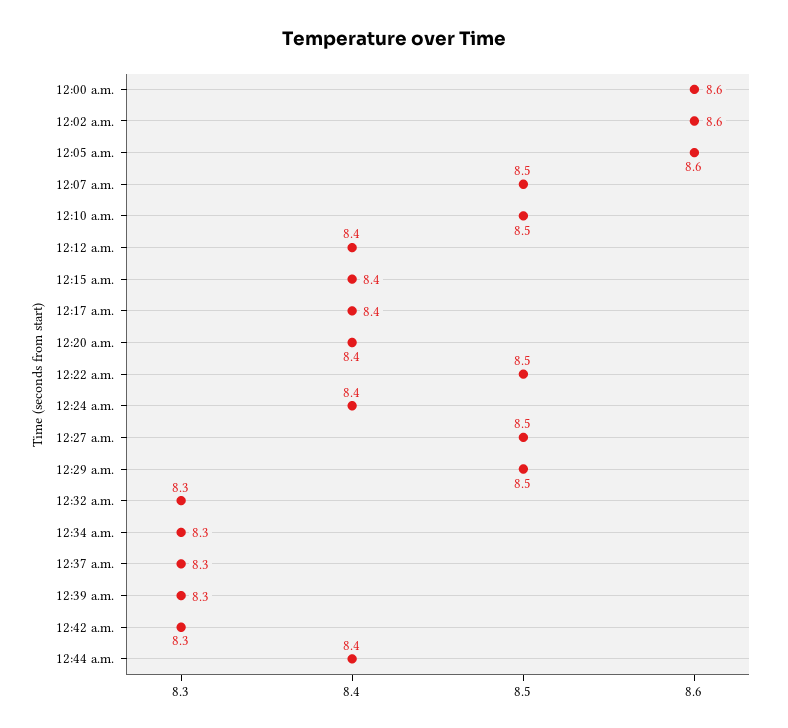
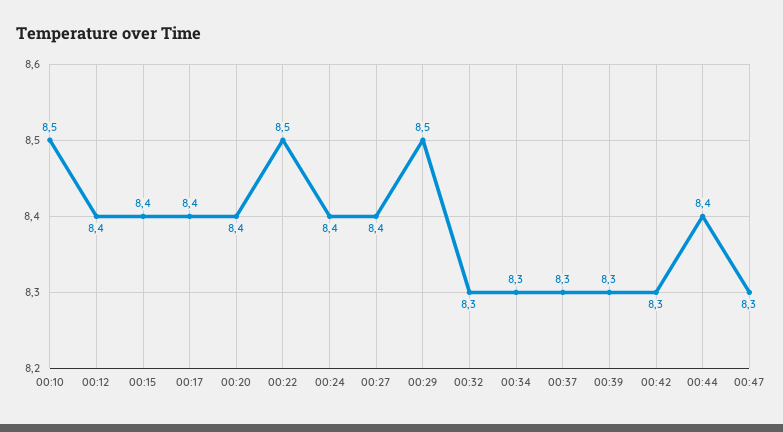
12:00 a.m.: 8.6 -> none
12:02 a.m.: 8.6 -> none
12:05 a.m.: 8.6 -> none
12:07 a.m.: 8.5 -> none
12:27 a.m.: 8.5 -> 8.4
00:47: none -> 8.3

